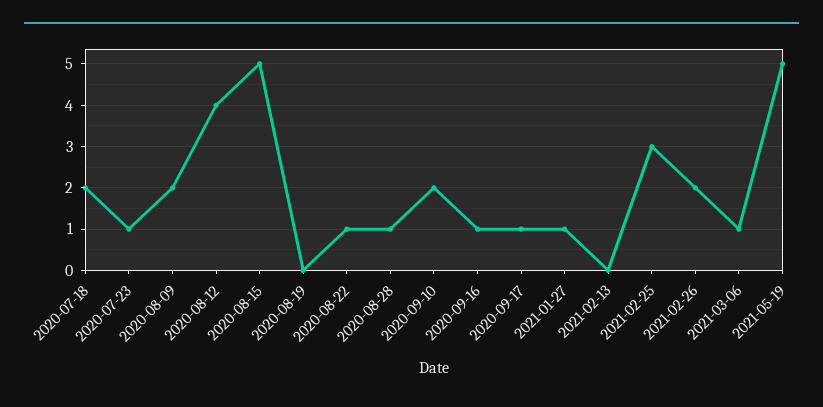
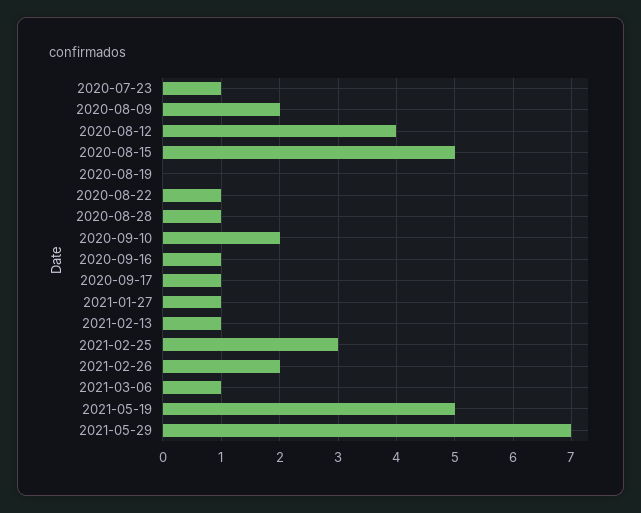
2020-07-18: 2 -> none
2021-02-13: 0 -> 1
2021-05-29: none -> 7

